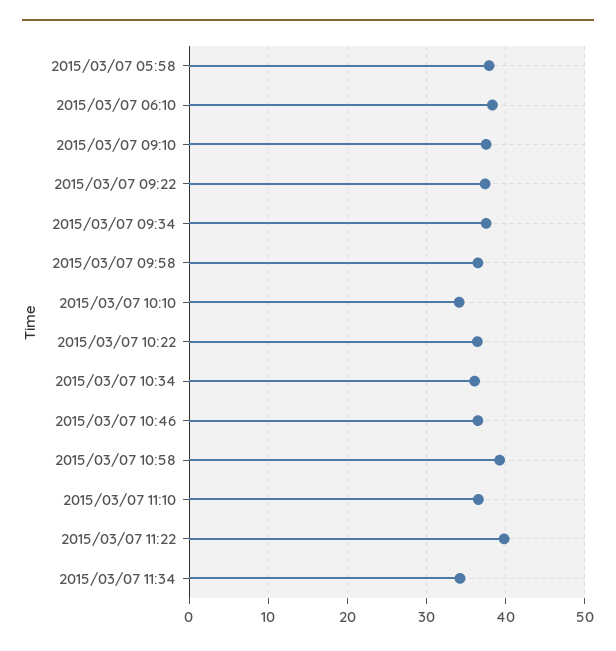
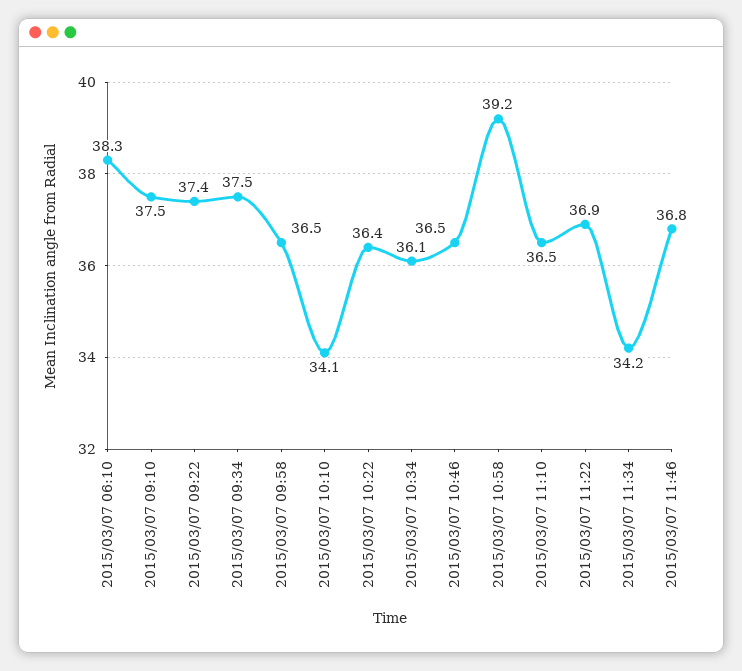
2015/03/07 05:58: 38 -> none
2015/03/07 11:22: 40 -> 36.9
2015/03/07 11:46: none -> 36.8

